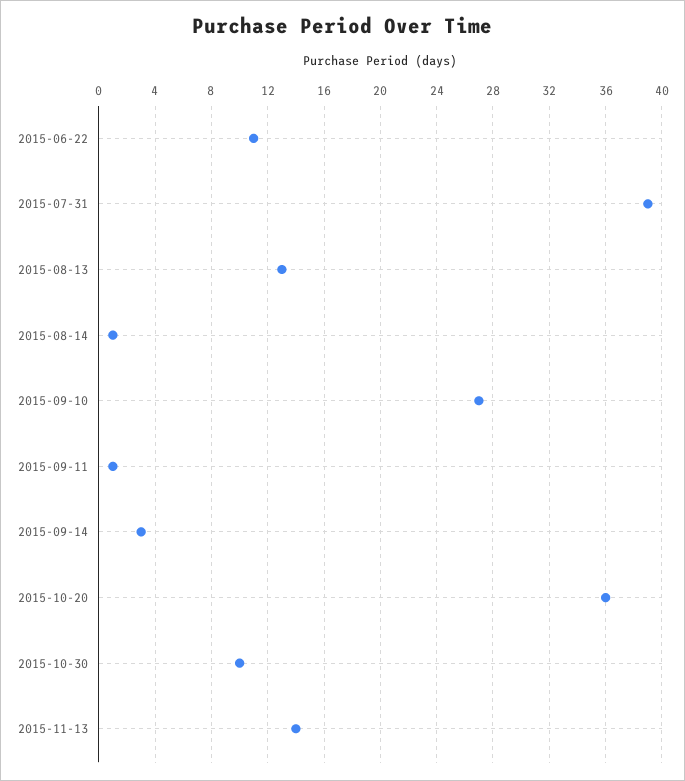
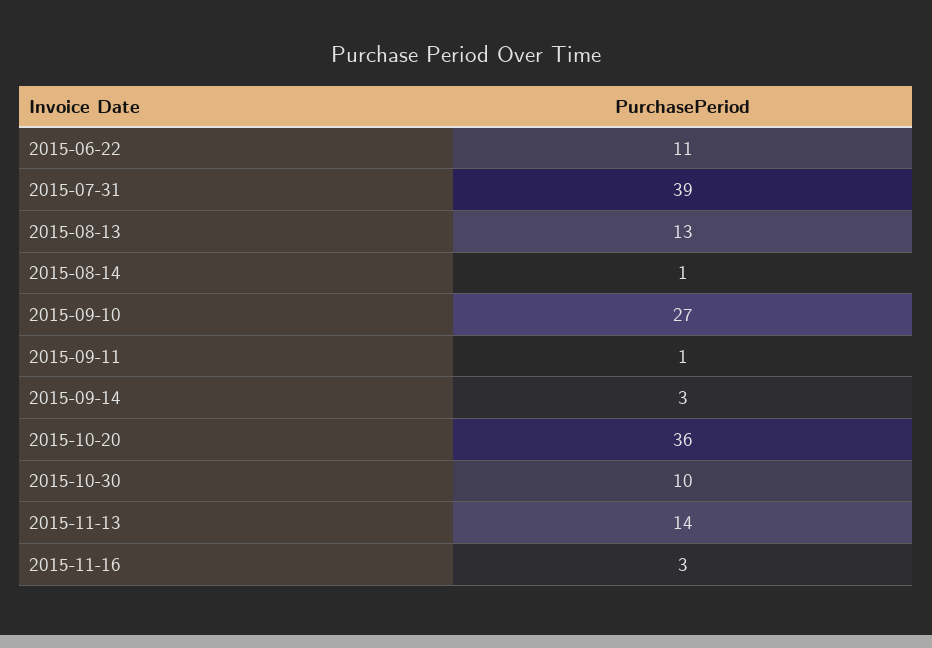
2015-11-16: none -> 3

